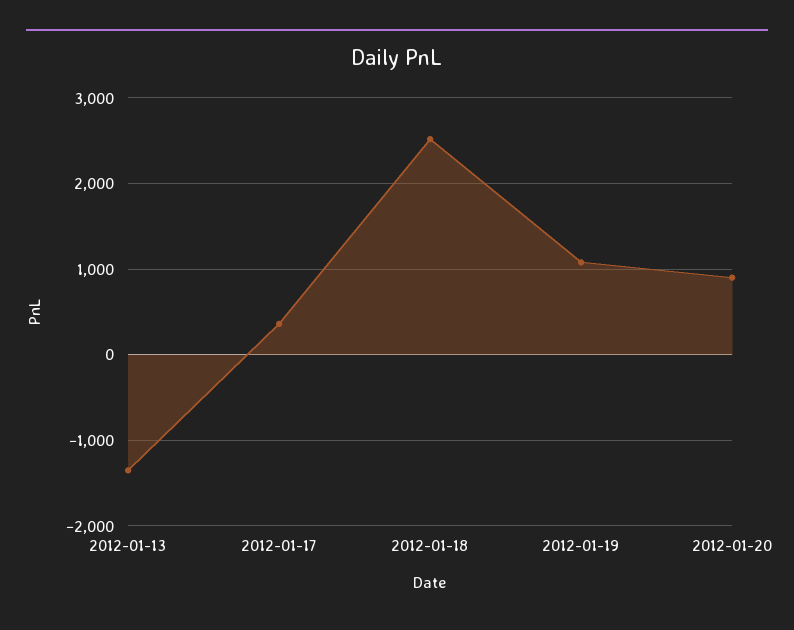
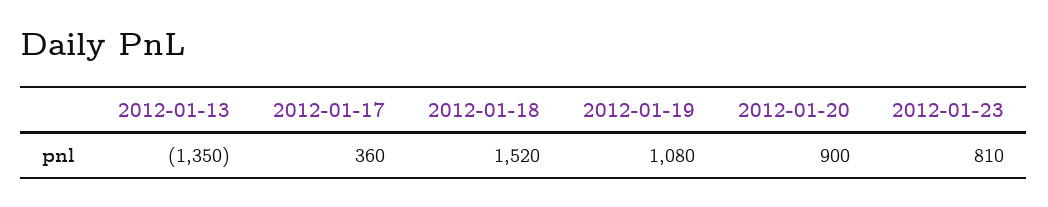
2012-01-18: 2500 -> 1520
2012-01-23: none -> 810

